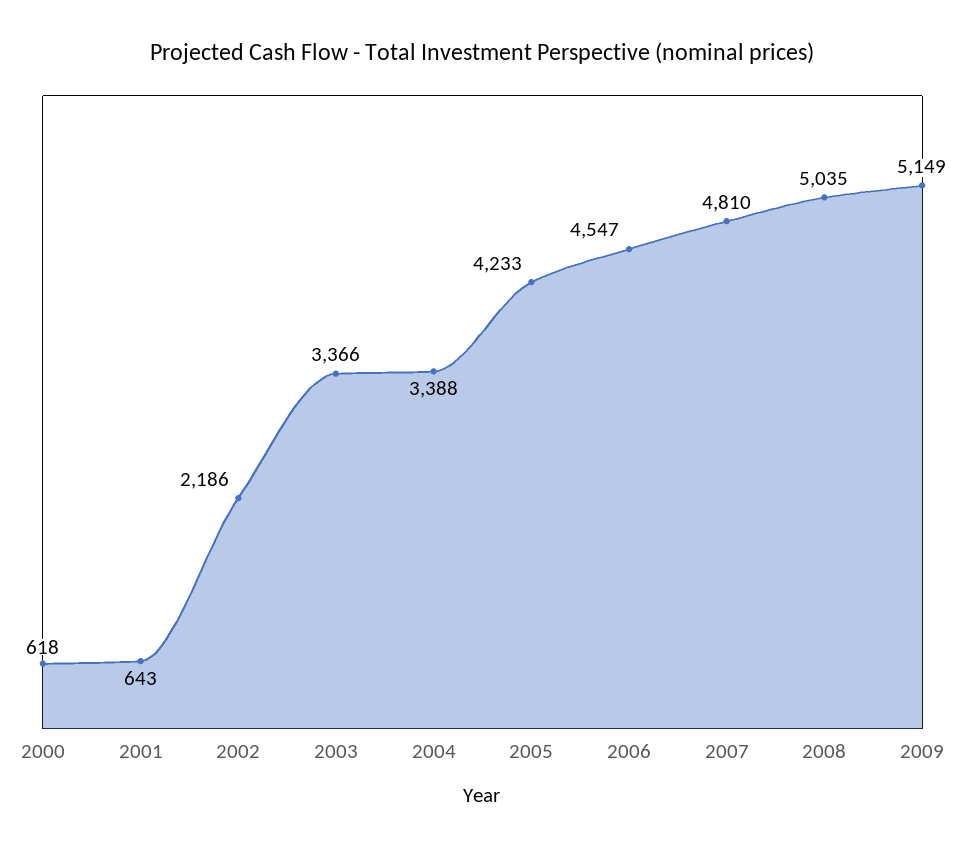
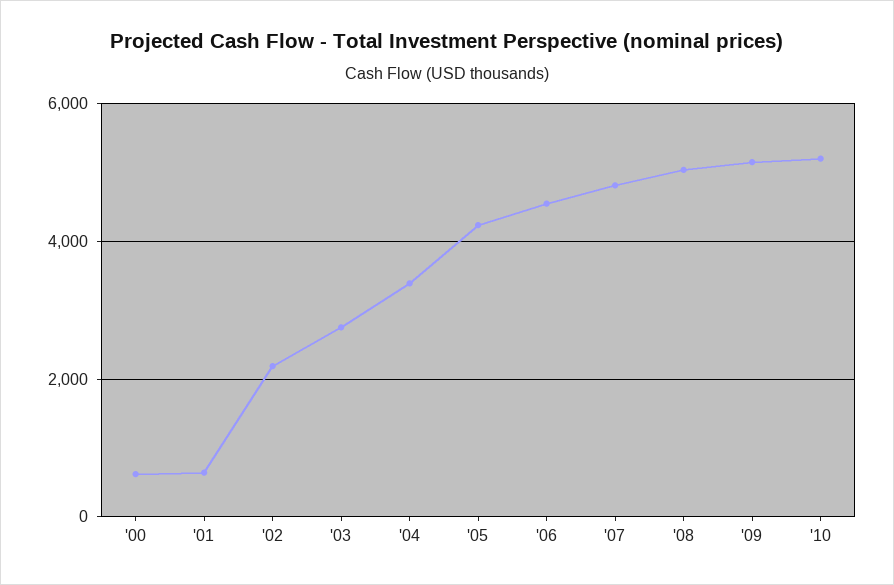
2003: 3366 -> 2800
'10: none -> 5200

